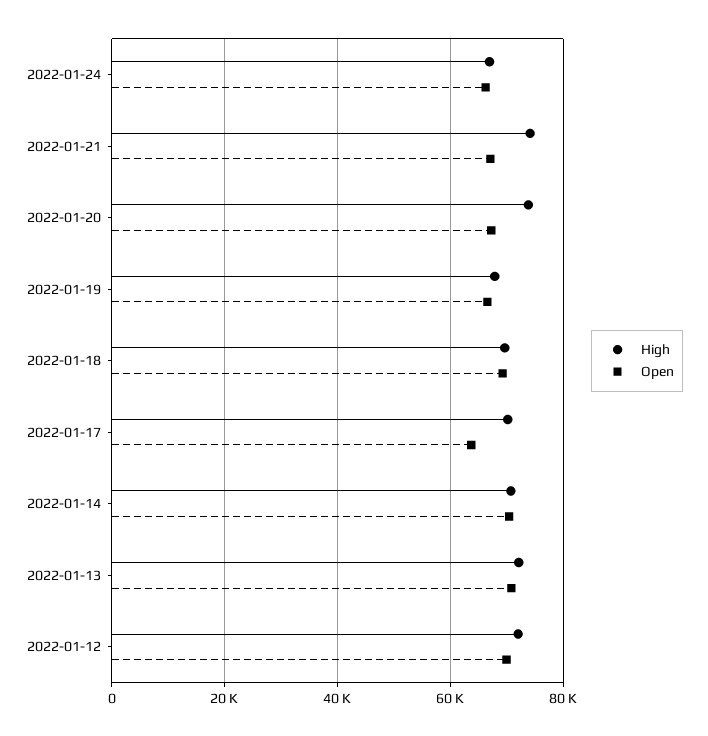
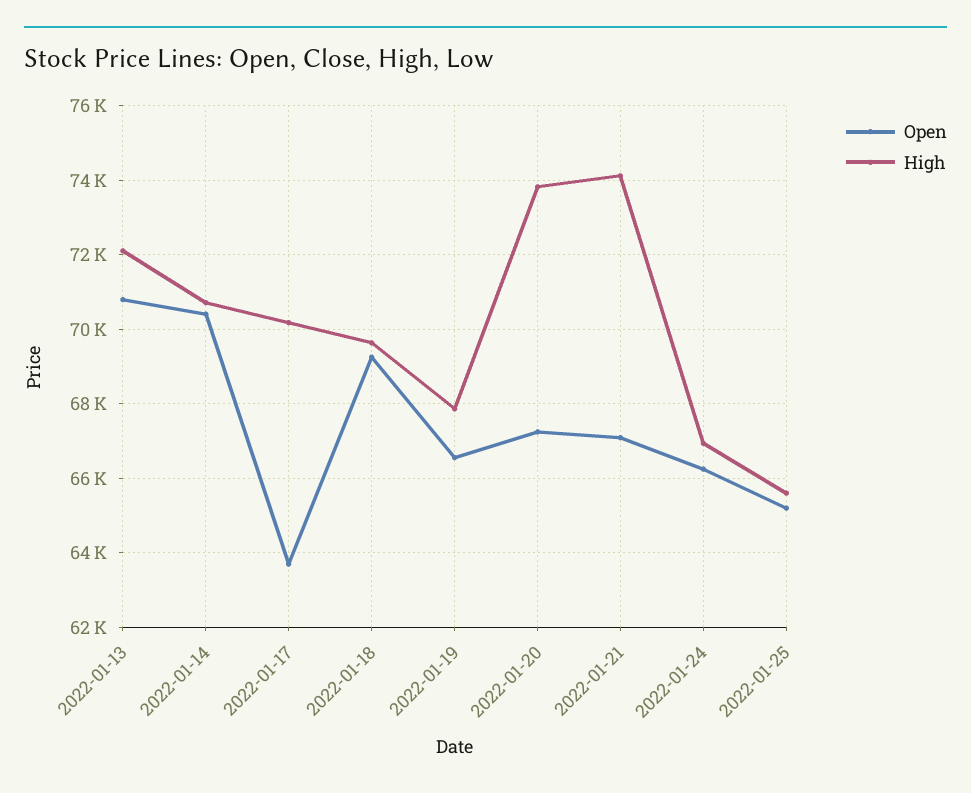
High, 2022-01-12: 72000 -> none
Open, 2022-01-12: 70000 -> none
Open, 2022-01-25: none -> 65200
High, 2022-01-25: none -> 65600

